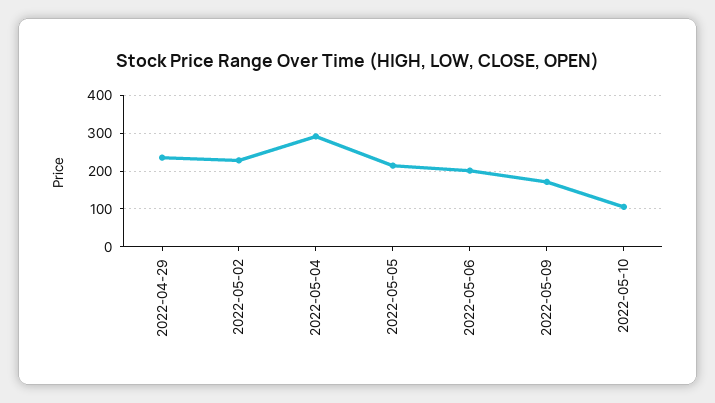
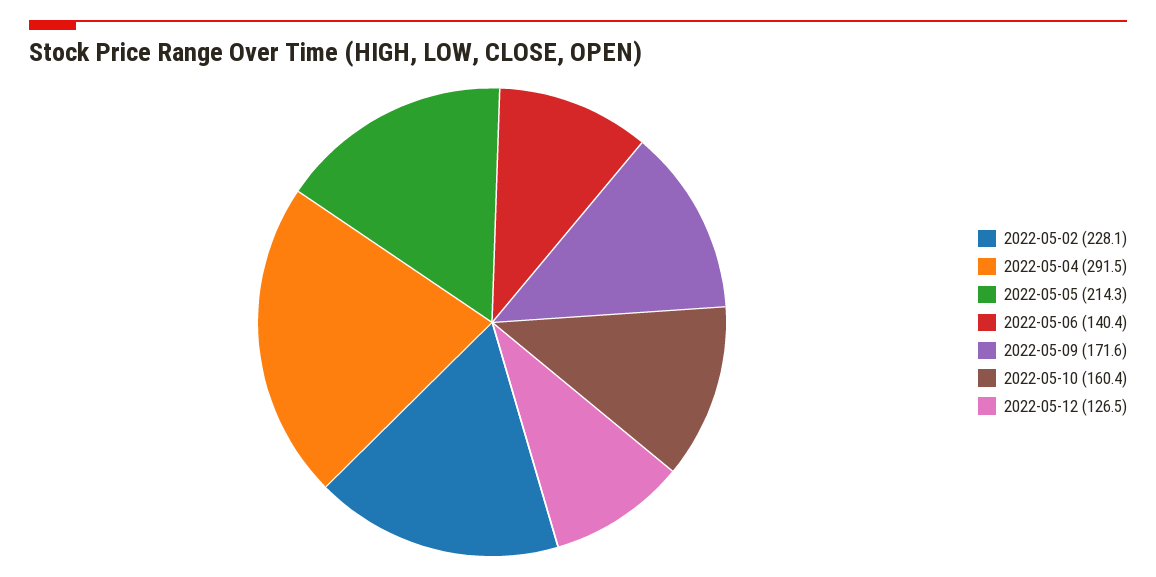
2022-04-29: 240 -> none
2022-05-06: 200 -> 140.4
2022-05-10: 100 -> 160.4
2022-05-12: none -> 126.5

